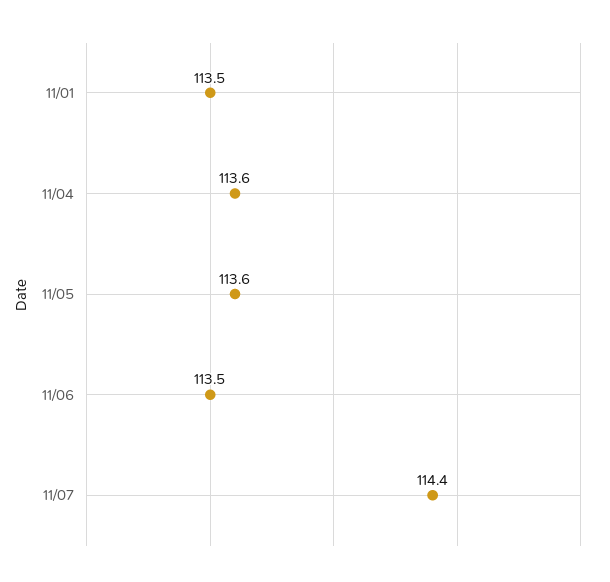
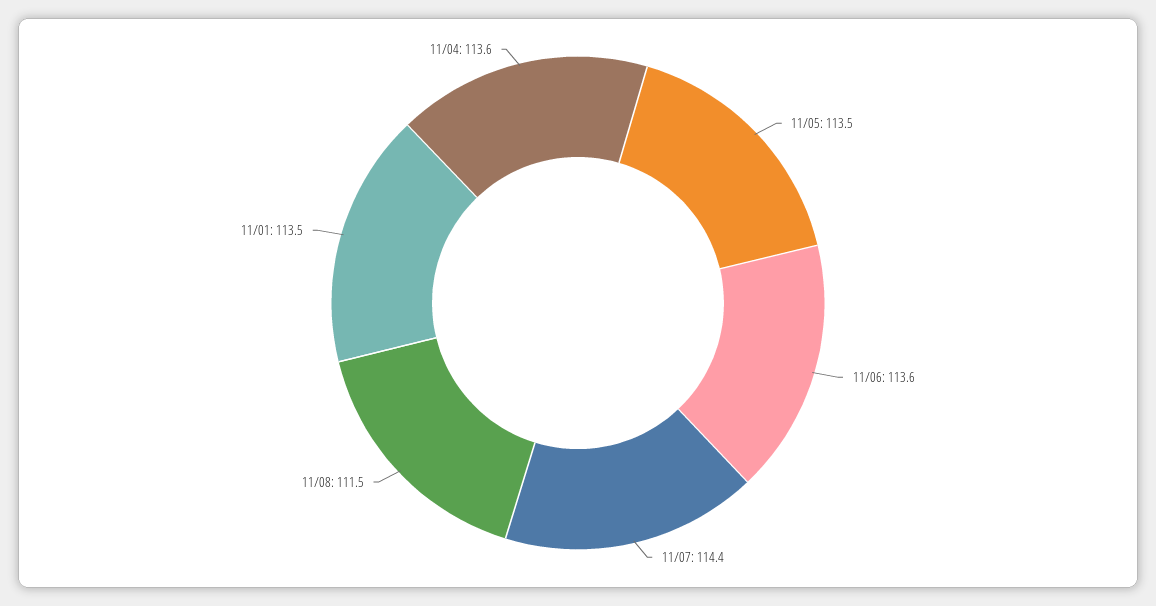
11/05: 113.6 -> 113.5
11/06: 113.5 -> 113.6
11/08: none -> 111.5

